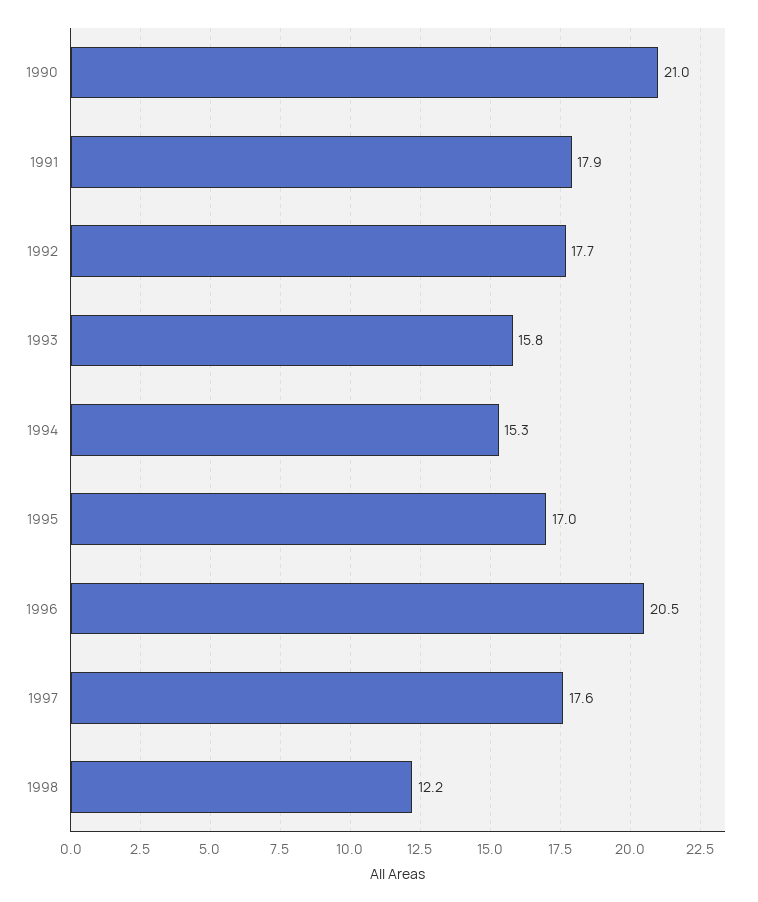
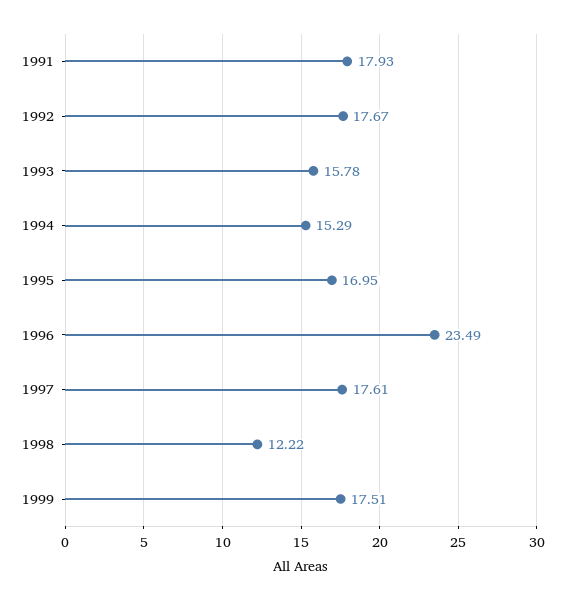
1990: 21 -> none
1996: 20.5 -> 23.49
1999: none -> 17.51

